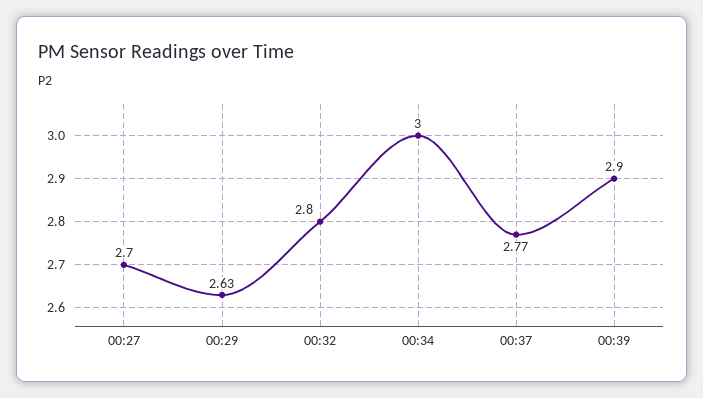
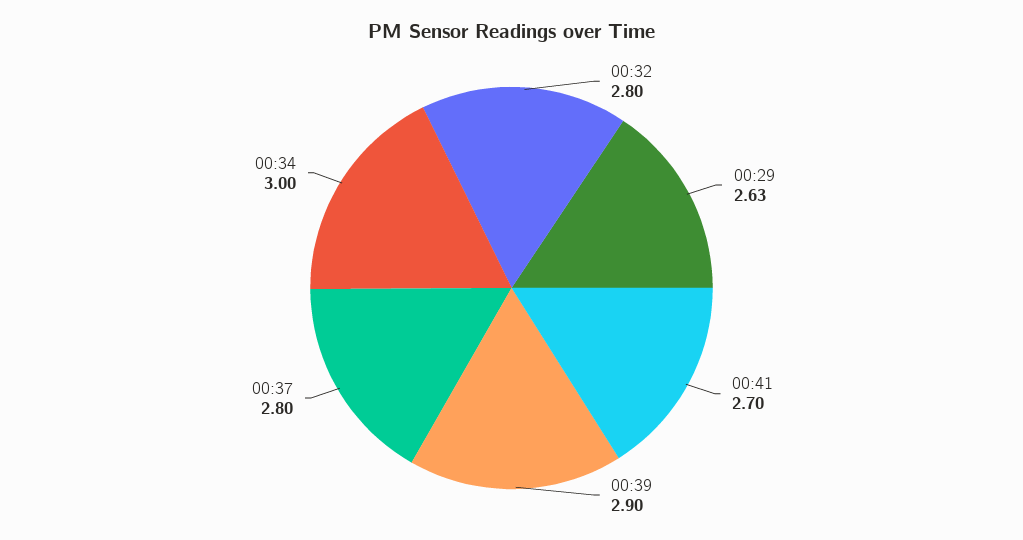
00:27: 2.7 -> none
00:37: 2.77 -> 2.8
00:41: none -> 2.7

